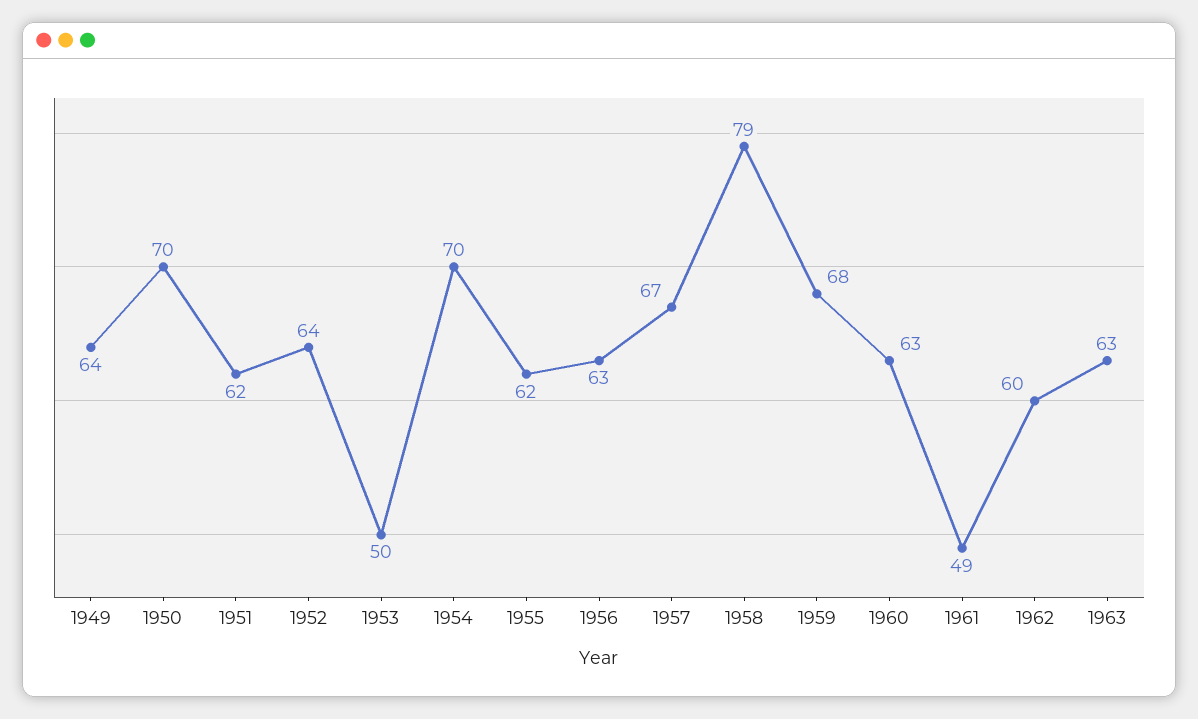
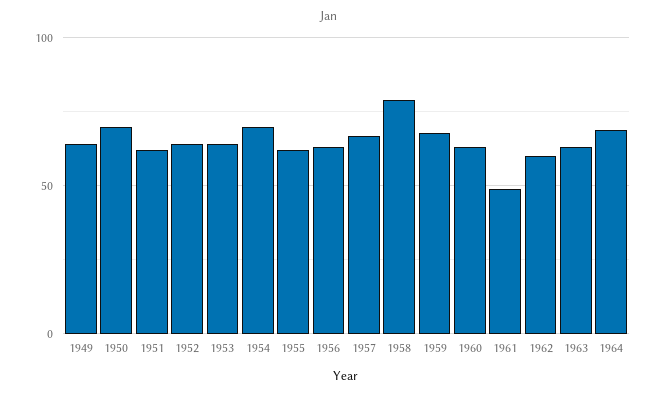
1953: 50 -> 65
1964: none -> 70

